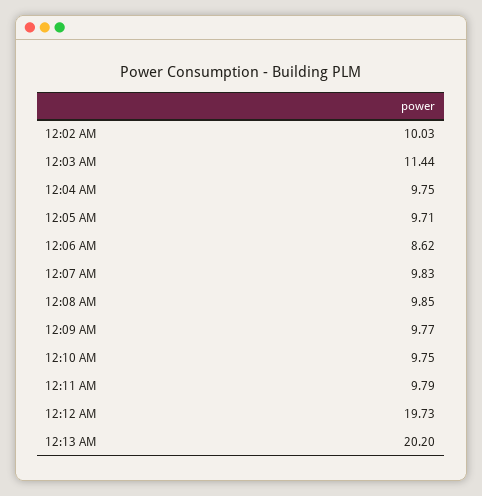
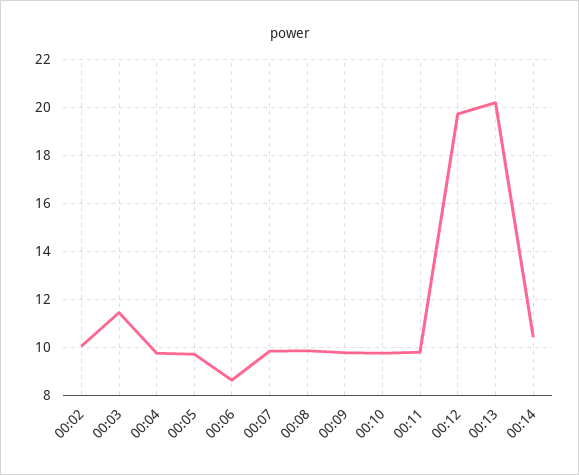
00:14: none -> 10.5

